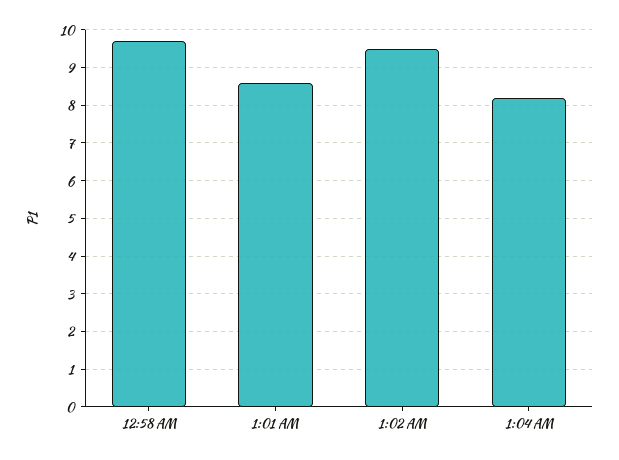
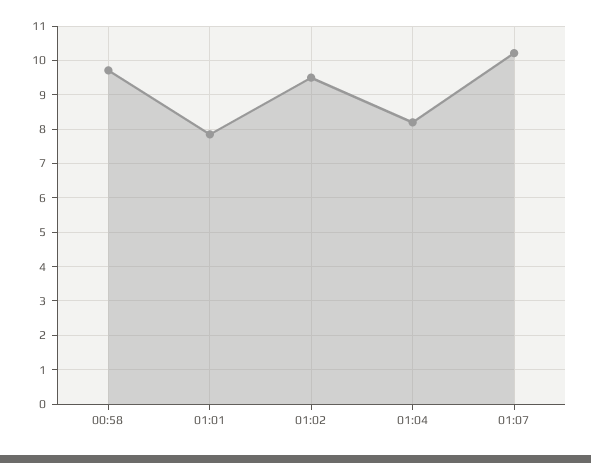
1:01 AM: 8.6 -> 7.8
01:07: none -> 10.2

